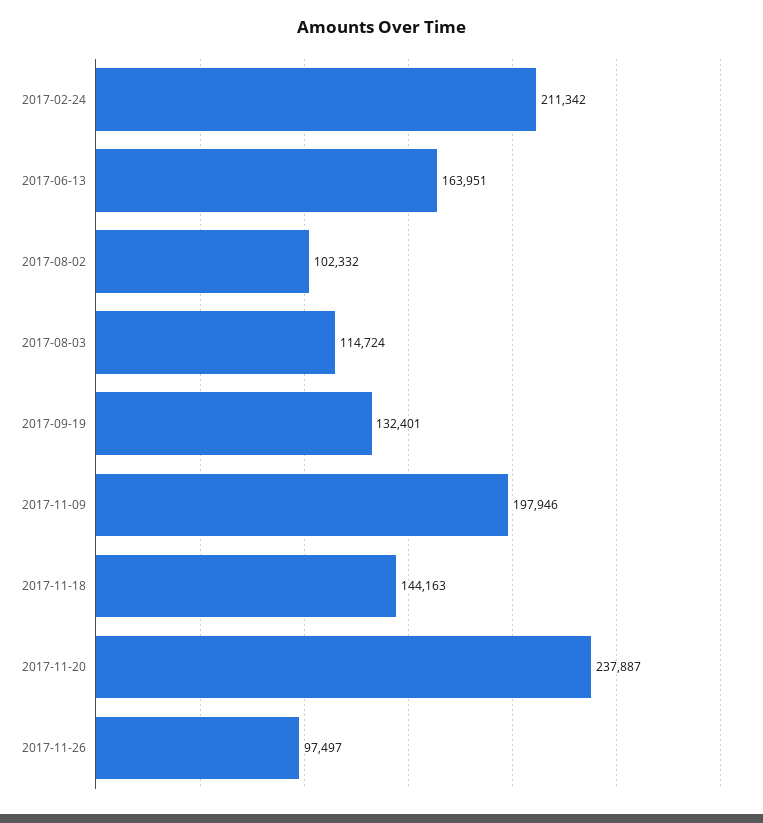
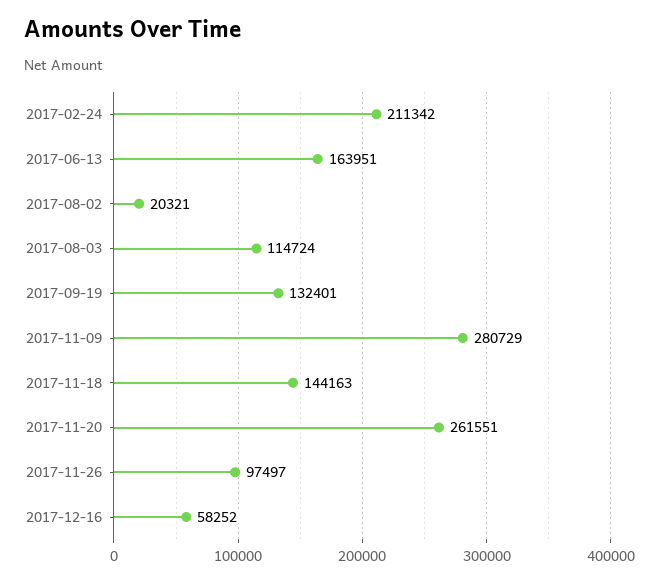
2017-08-02: 102332 -> 20321
2017-11-09: 197946 -> 280729
2017-11-20: 237887 -> 261551
2017-12-16: none -> 58252

